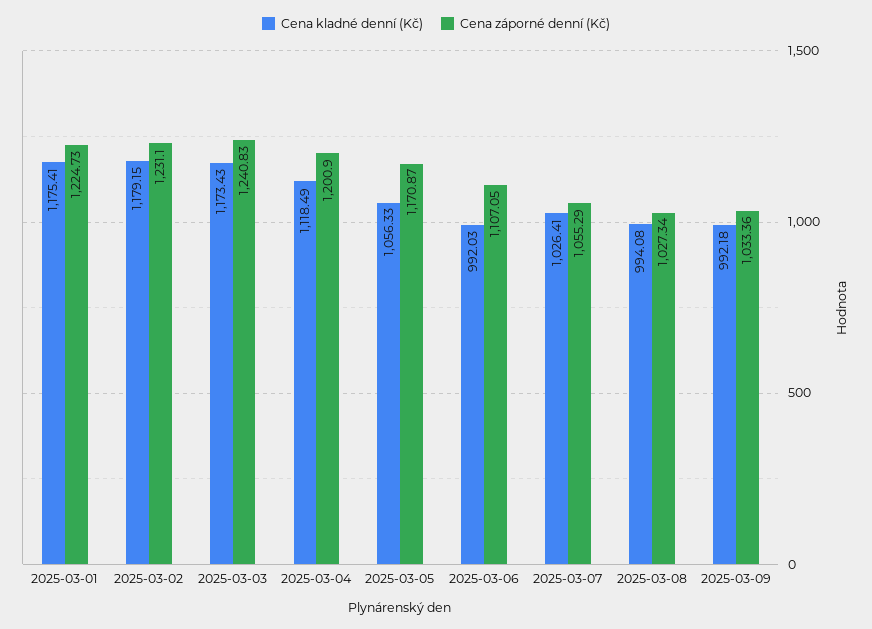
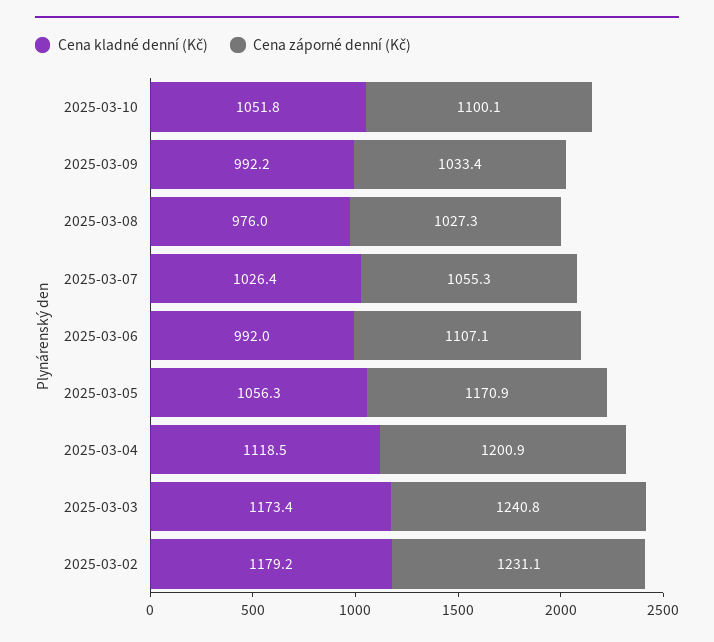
Cena kladné denní (Kč), 2025-03-01: 1175.41 -> none
Cena záporné denní (Kč), 2025-03-01: 1224.73 -> none
Cena kladné denní (Kč), 2025-03-08: 994.08 -> 976
Cena kladné denní (Kč), 2025-03-10: none -> 1051.8
Cena záporné denní (Kč), 2025-03-10: none -> 1100.1

